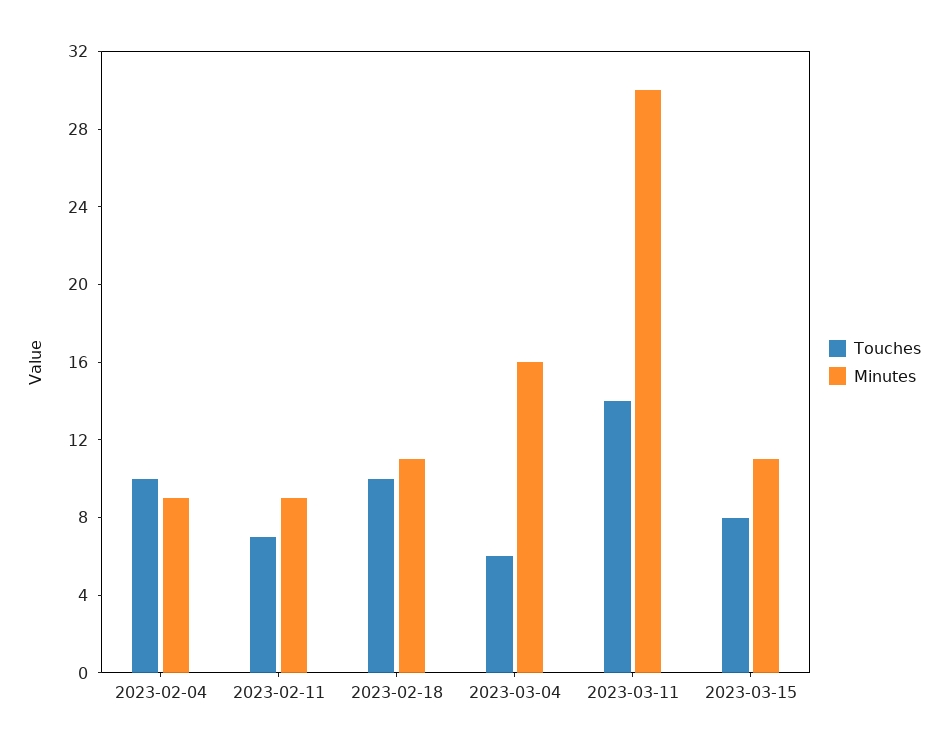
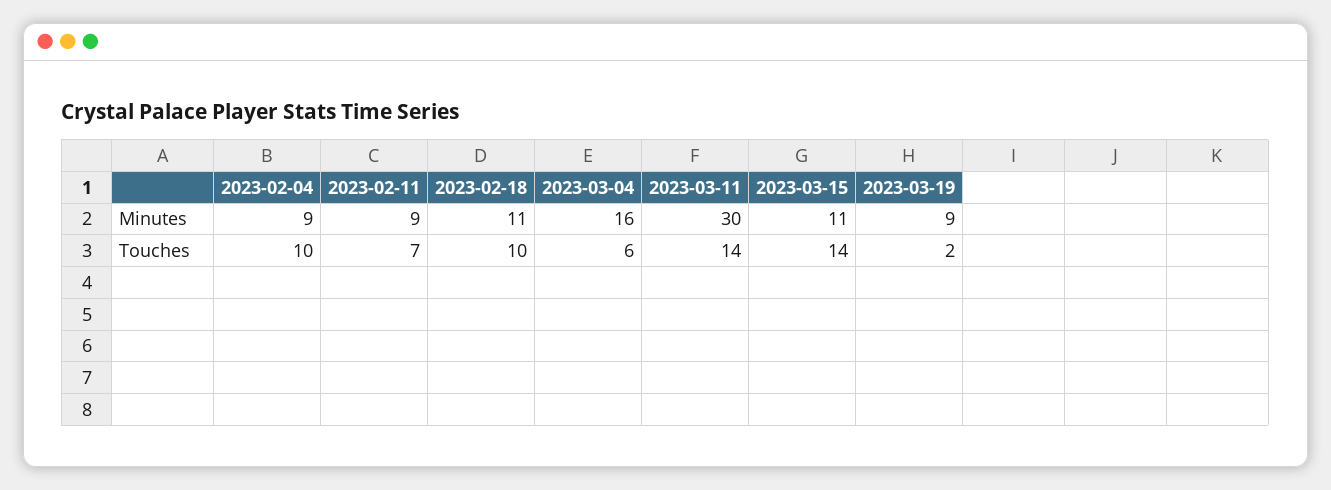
Touches, 2023-03-15: 8 -> 14
Minutes, 2023-03-19: none -> 9
Touches, 2023-03-19: none -> 2

